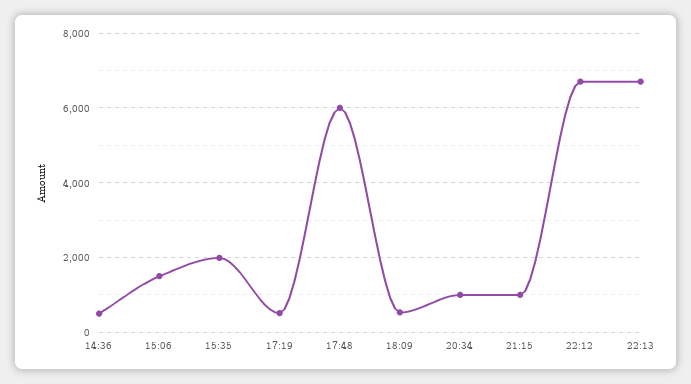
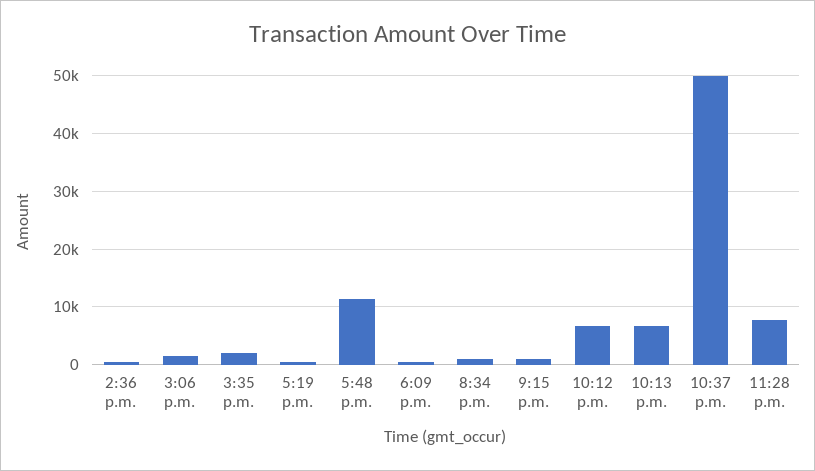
17:48: 6000 -> 12000
10:37 p.m.: none -> 50000
11:28 p.m.: none -> 8000

